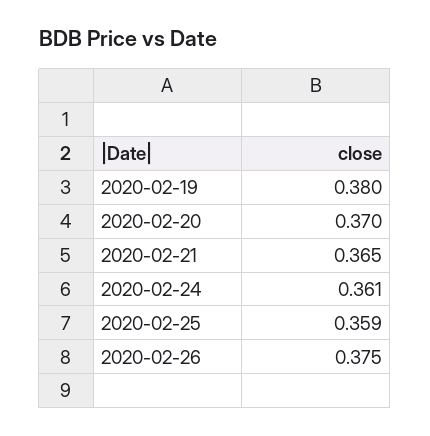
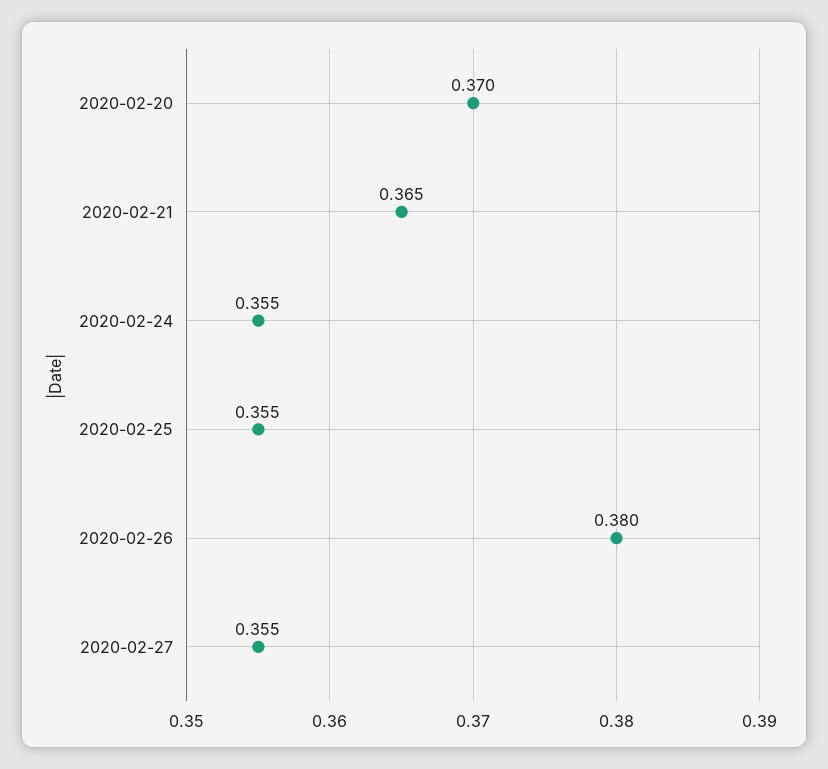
2020-02-19: 0.38 -> none
2020-02-24: 0.361 -> 0.355
2020-02-25: 0.359 -> 0.355
2020-02-26: 0.375 -> 0.38
2020-02-27: none -> 0.355

